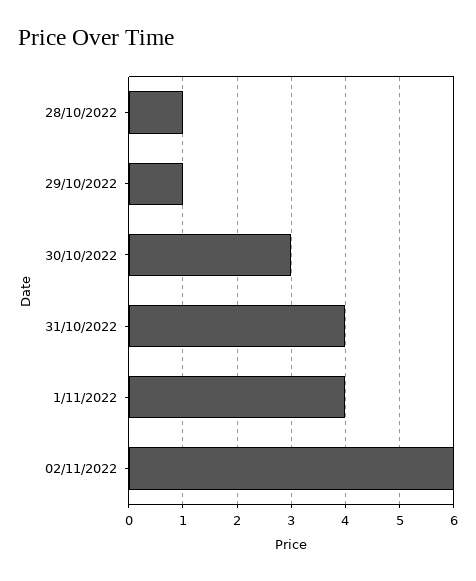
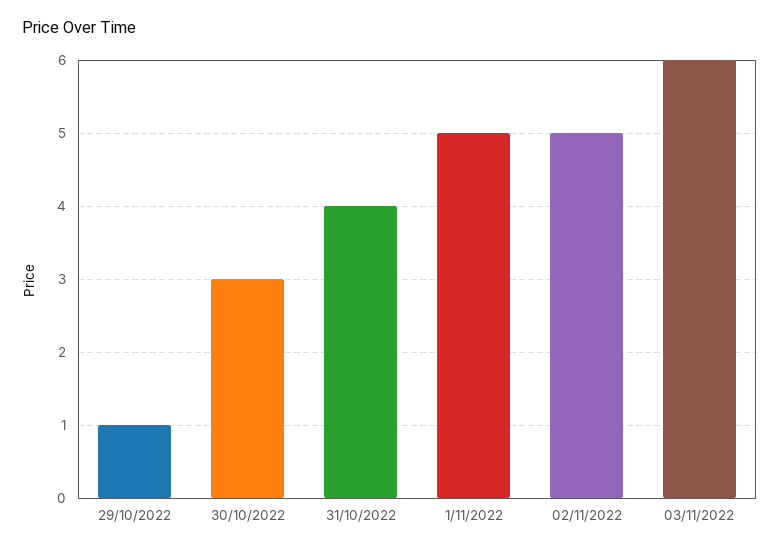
28/10/2022: 1 -> none
1/11/2022: 4 -> 5
02/11/2022: 6 -> 5
03/11/2022: none -> 6

